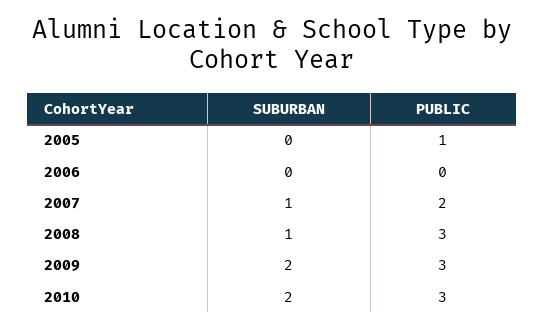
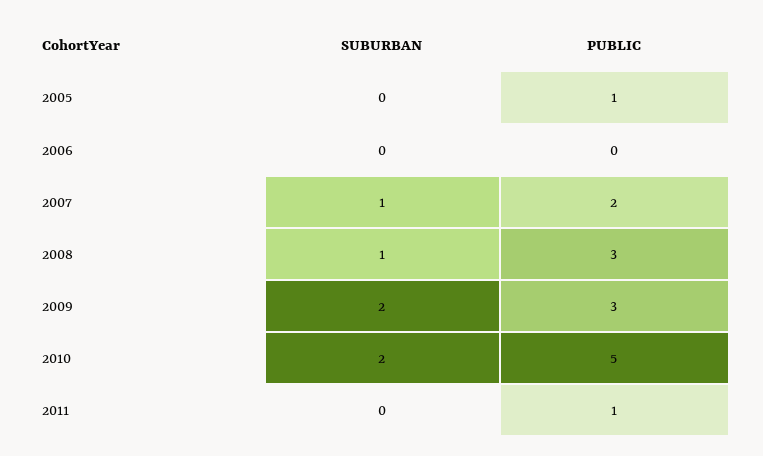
PUBLIC, 2010: 3 -> 5
SUBURBAN, 2011: none -> 0
PUBLIC, 2011: none -> 1

